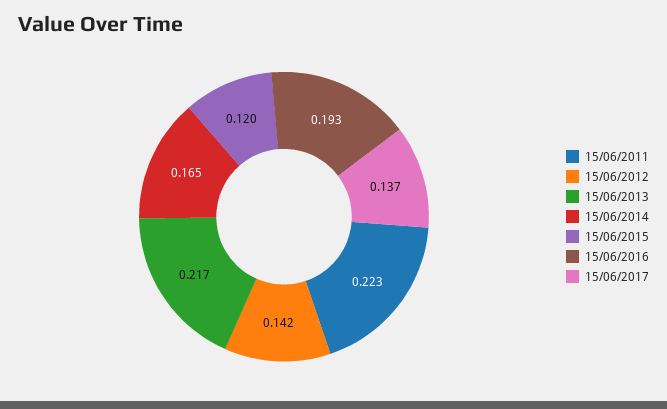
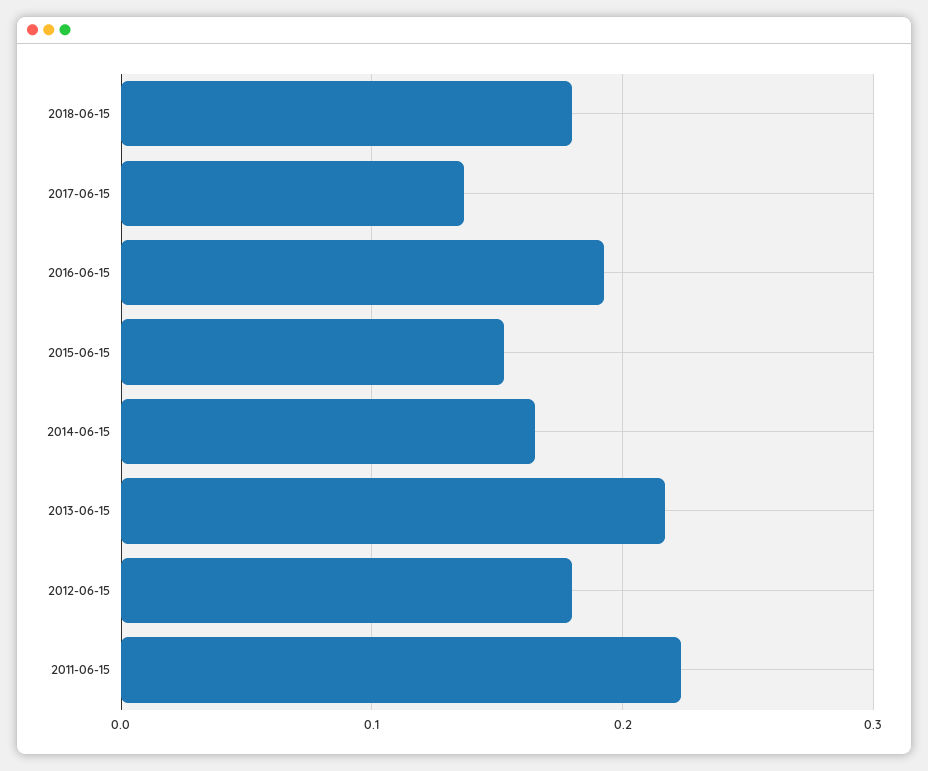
15/06/2012: 0.142 -> 0.18
15/06/2015: 0.12 -> 0.15
2018-06-15: none -> 0.18

